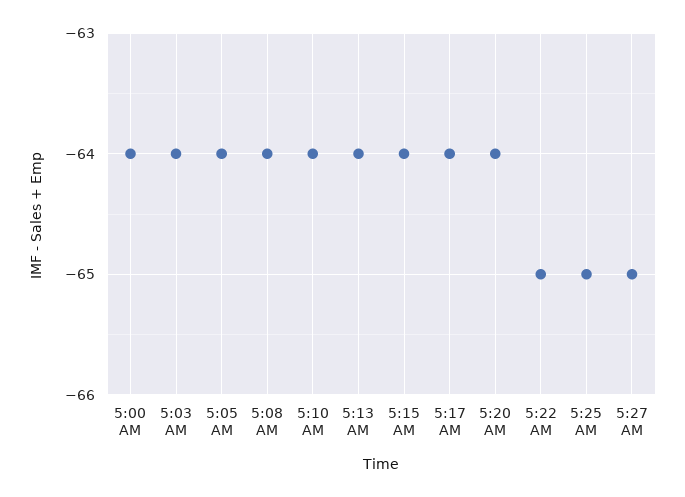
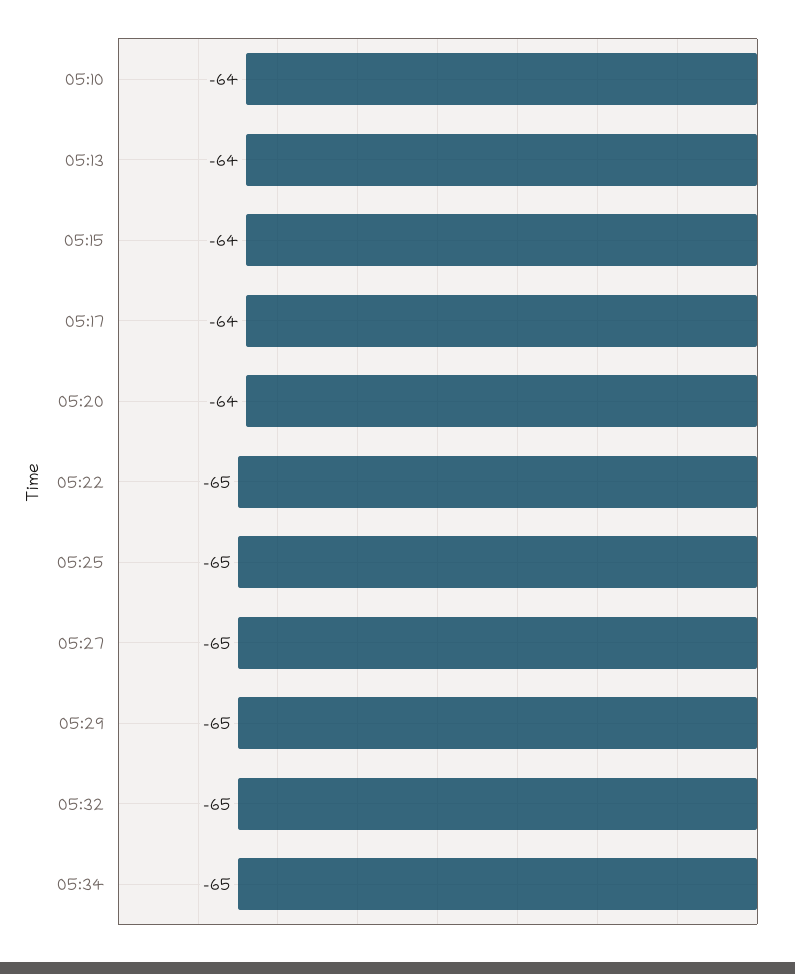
5:00 AM: -64 -> none
5:03 AM: -64 -> none
5:05 AM: -64 -> none
5:08 AM: -64 -> none
05:29: none -> -65
05:32: none -> -65
05:34: none -> -65

